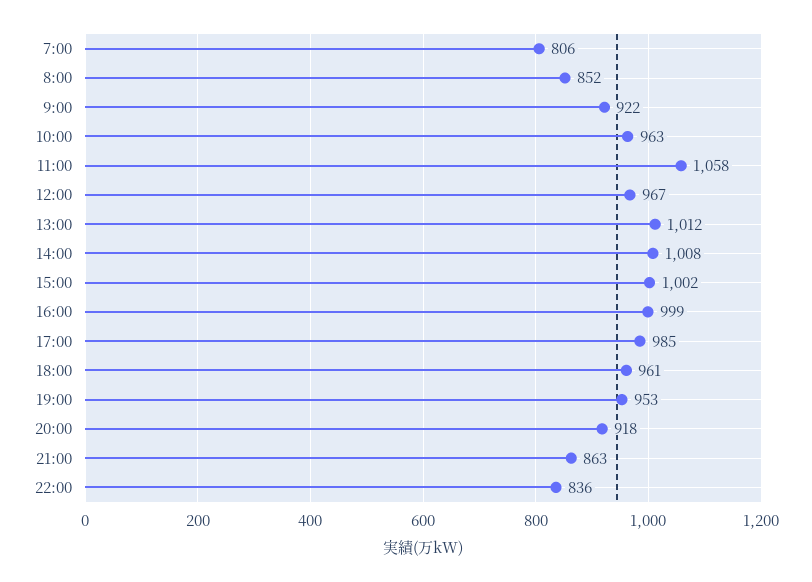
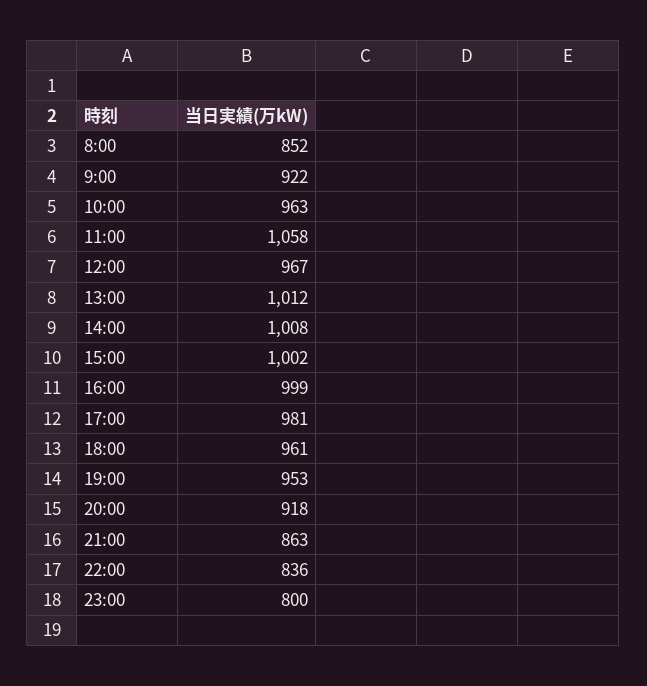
7:00: 806 -> none
17:00: 985 -> 981
23:00: none -> 800

